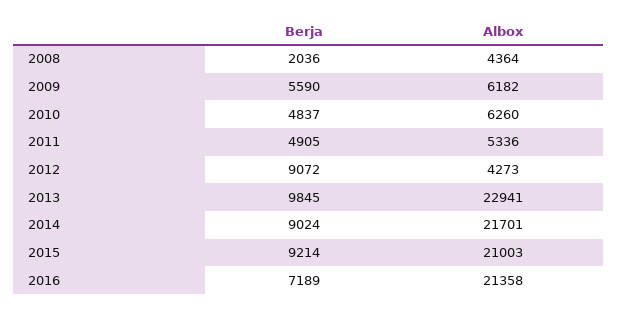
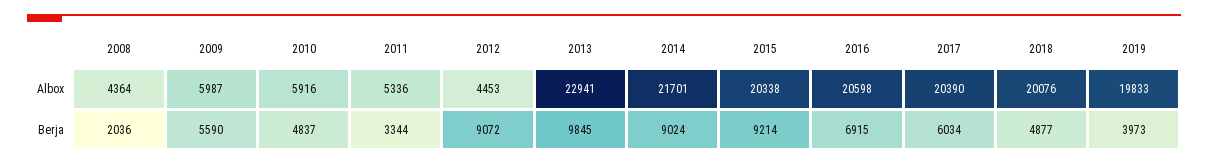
Albox, 2009: 6182 -> 5987
Albox, 2010: 6260 -> 5916
Berja, 2011: 4905 -> 3344
Albox, 2012: 4273 -> 4453
Albox, 2015: 21003 -> 20338
Berja, 2016: 7189 -> 6915
Albox, 2016: 21358 -> 20598
Albox, 2017: none -> 20390
Albox, 2018: none -> 20076
Albox, 2019: none -> 19833
Berja, 2017: none -> 6034
Berja, 2018: none -> 4877
Berja, 2019: none -> 3973

